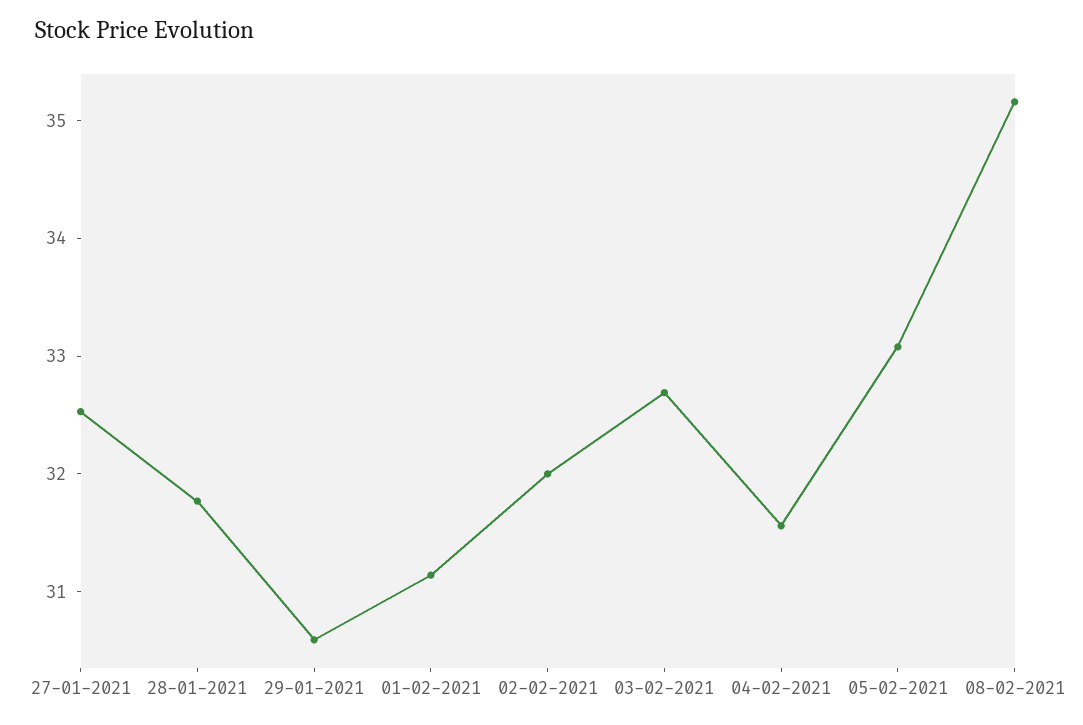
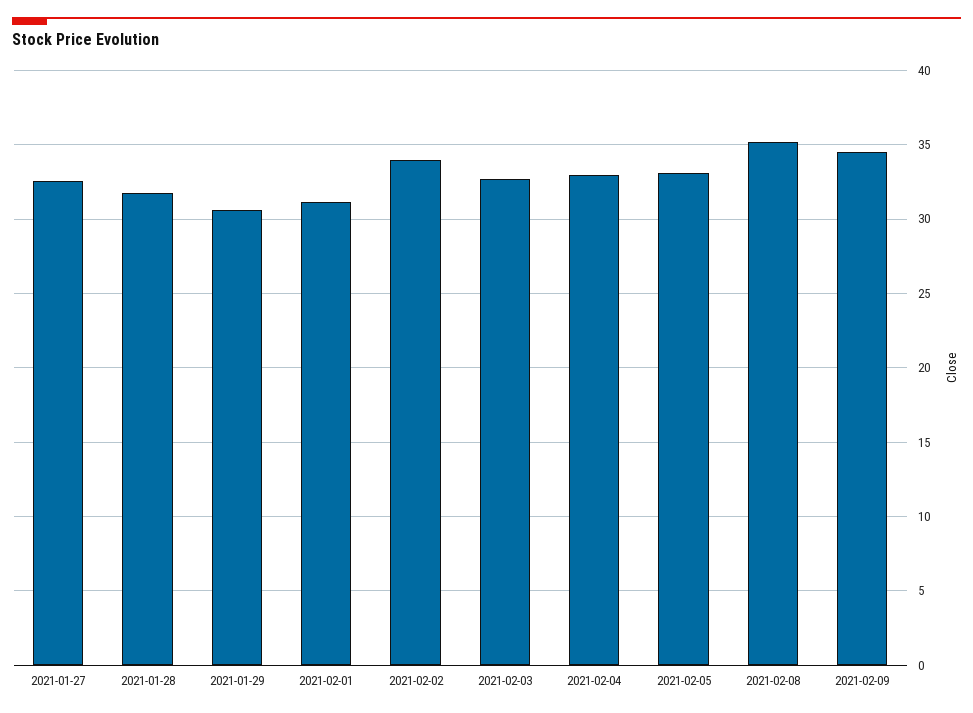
02-02-2021: 32 -> 34
04-02-2021: 31.6 -> 33
2021-02-09: none -> 34.5

